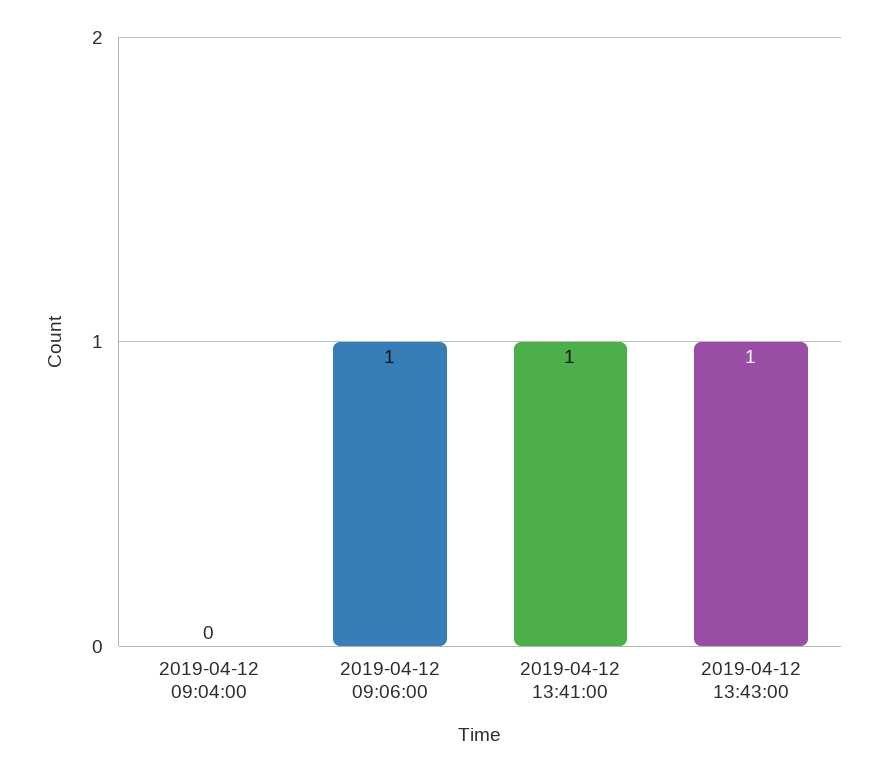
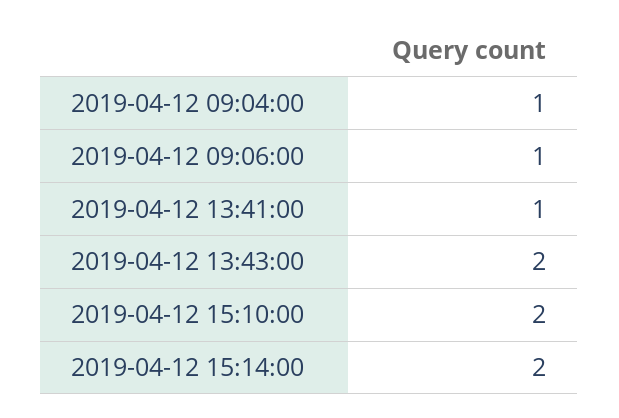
2019-04-12 09:04:00: 0 -> 1
2019-04-12 13:43:00: 1 -> 2
2019-04-12 15:10:00: none -> 2
2019-04-12 15:14:00: none -> 2

